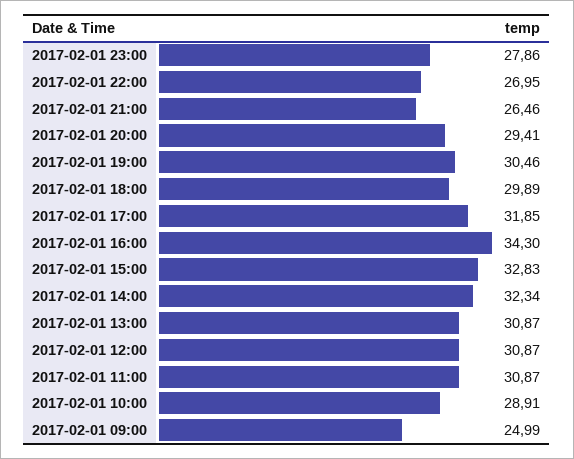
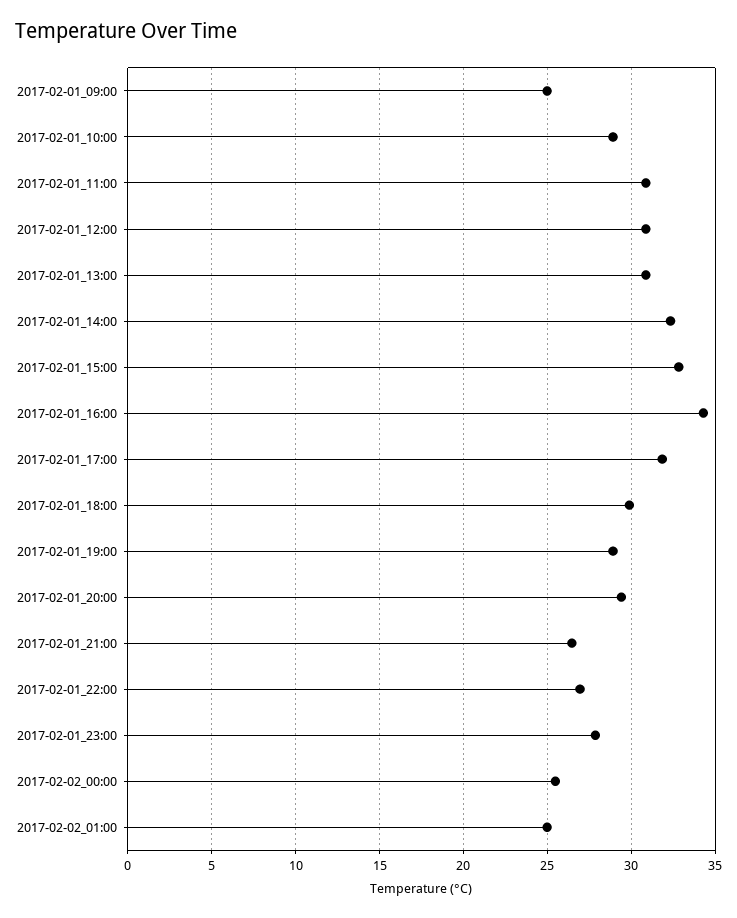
2017-02-01 19:00: 30.46 -> 29
2017-02-02_00:00: none -> 25.5
2017-02-02_01:00: none -> 25

